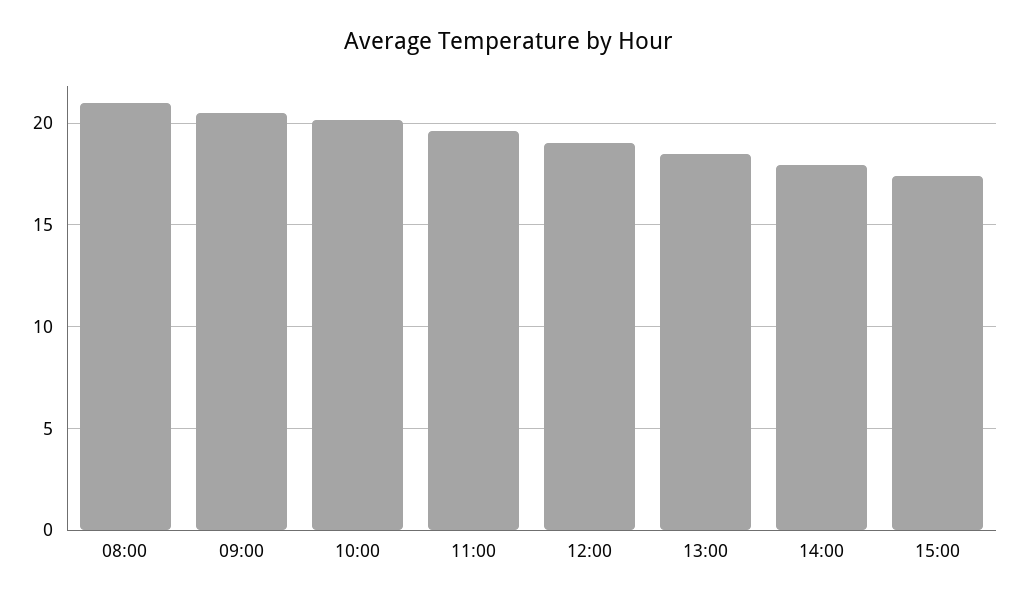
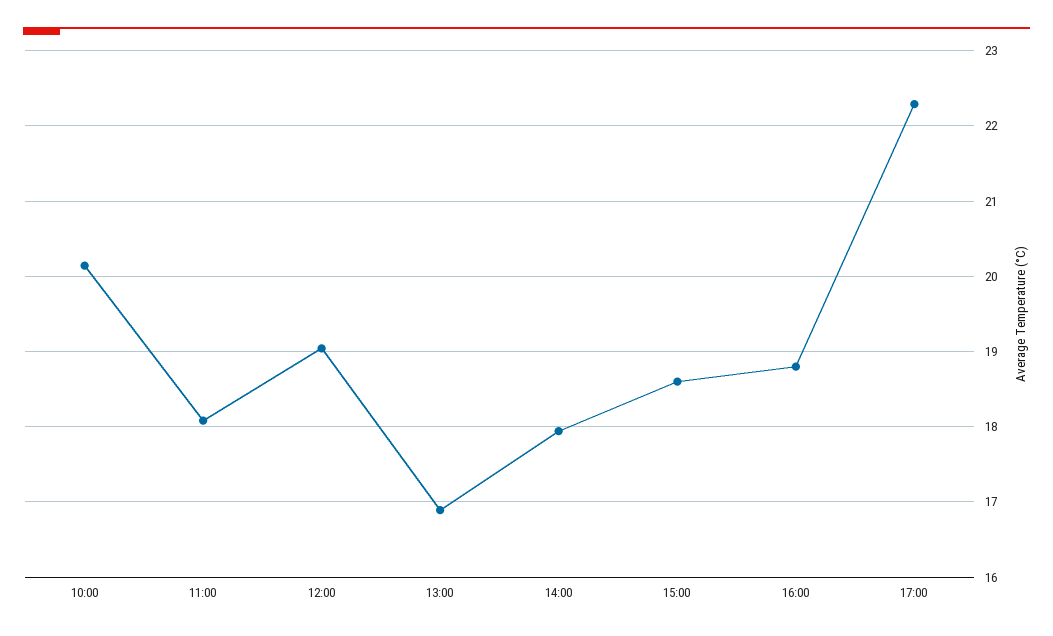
08:00: 21 -> none
09:00: 20.5 -> none
11:00: 19.5 -> 18.1
13:00: 18.5 -> 16.9
15:00: 17.5 -> 18.6
16:00: none -> 18.8
17:00: none -> 22.3

